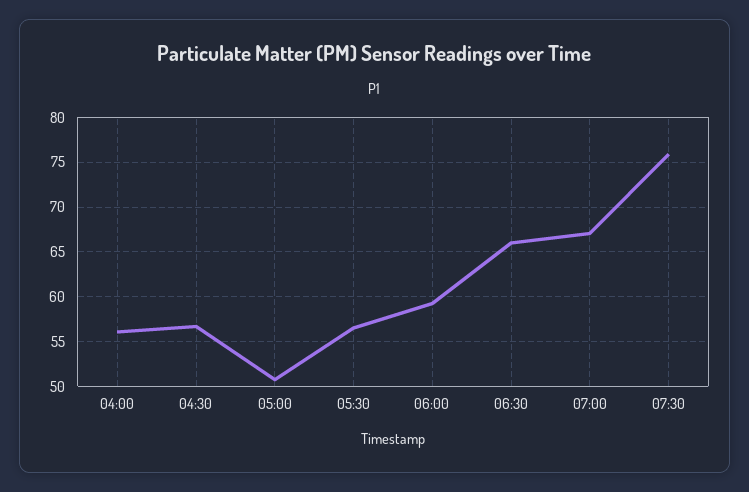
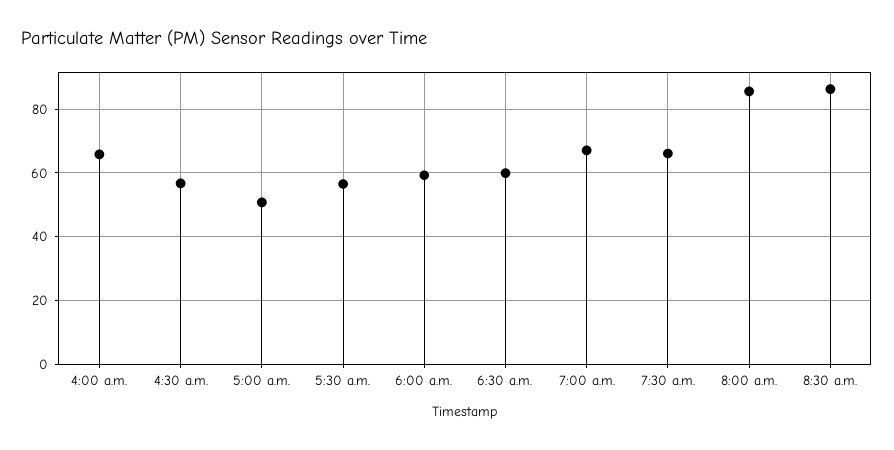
04:00: 56 -> 66
06:30: 66 -> 60
07:30: 76 -> 66
8:00 a.m.: none -> 86
8:30 a.m.: none -> 86

